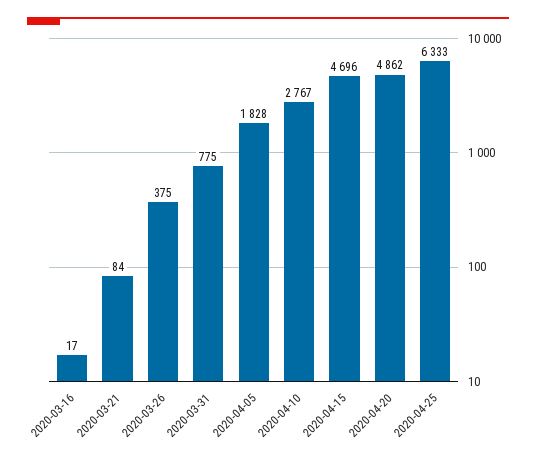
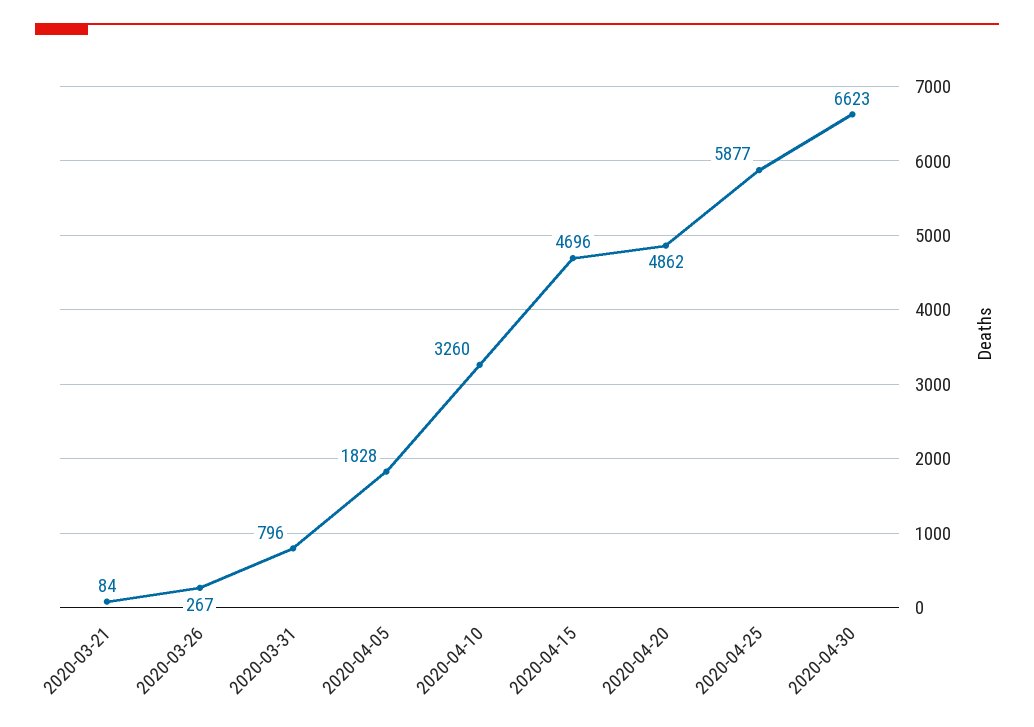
2020-03-16: 17 -> none
2020-03-26: 375 -> 267
2020-03-31: 775 -> 796
2020-04-10: 2767 -> 3260
2020-04-25: 6333 -> 5877
2020-04-30: none -> 6623

